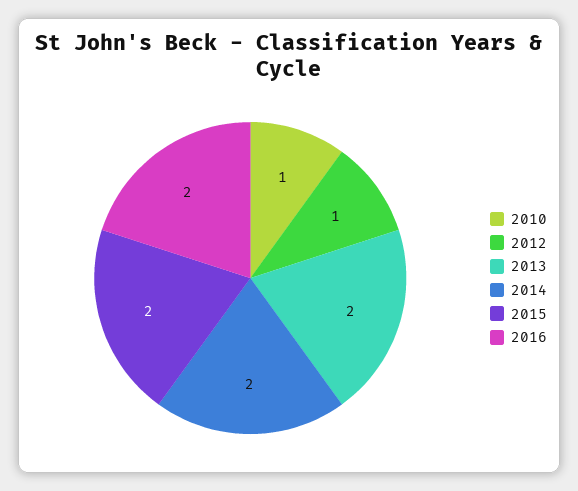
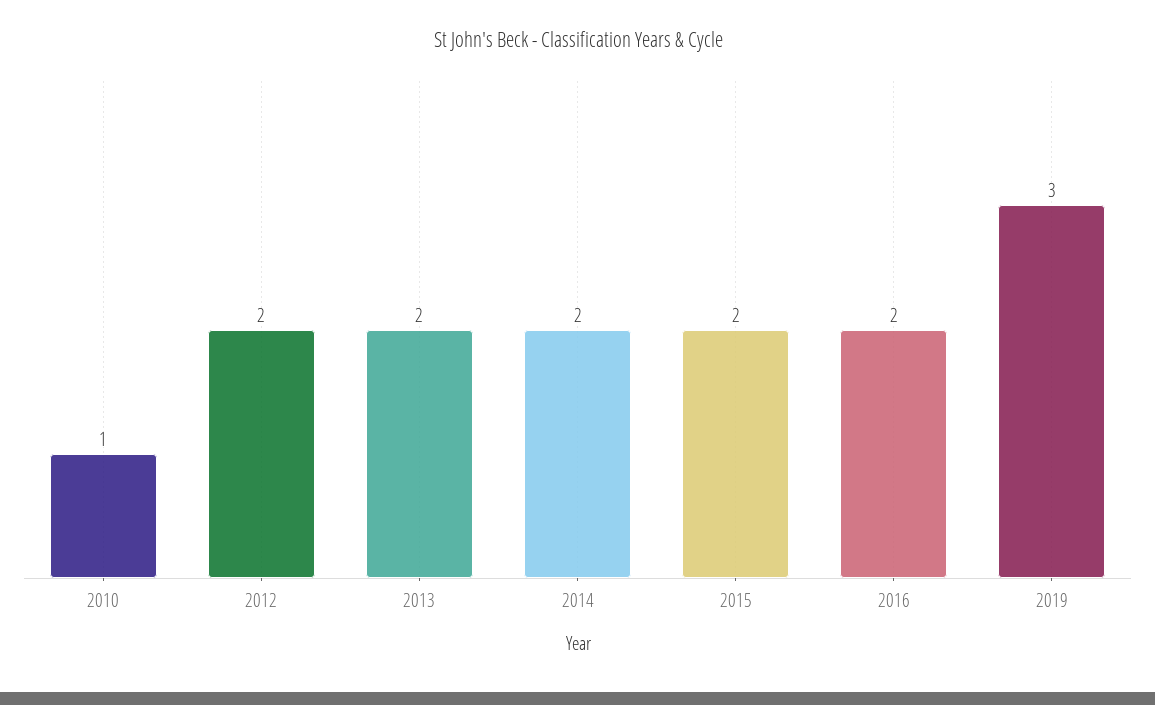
2012: 1 -> 2
2019: none -> 3

